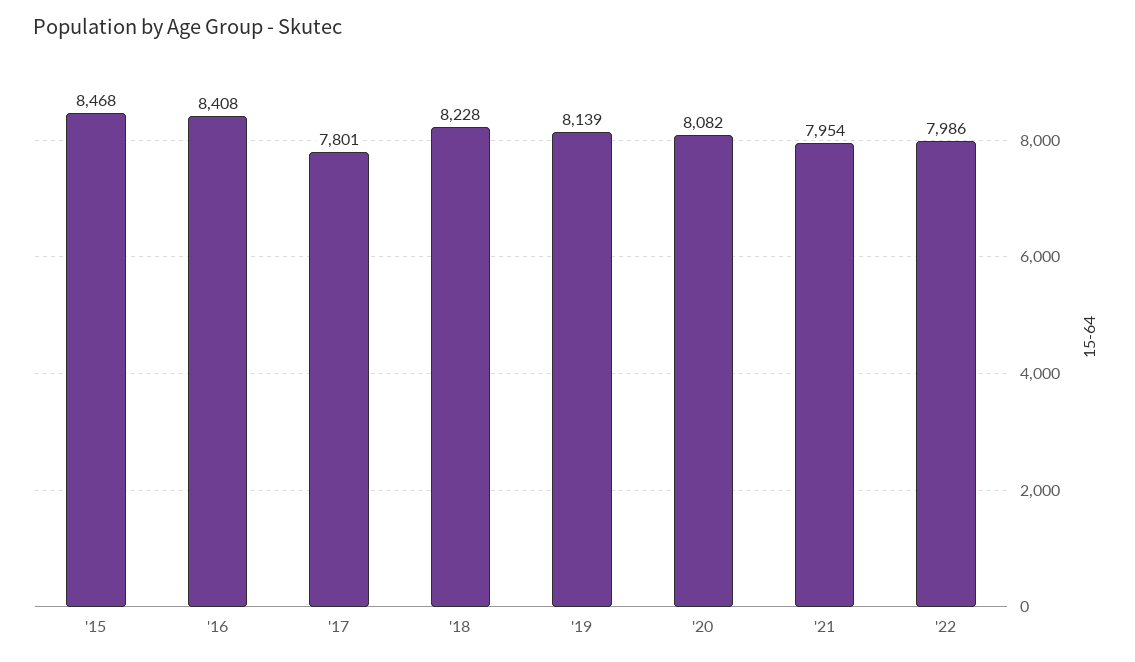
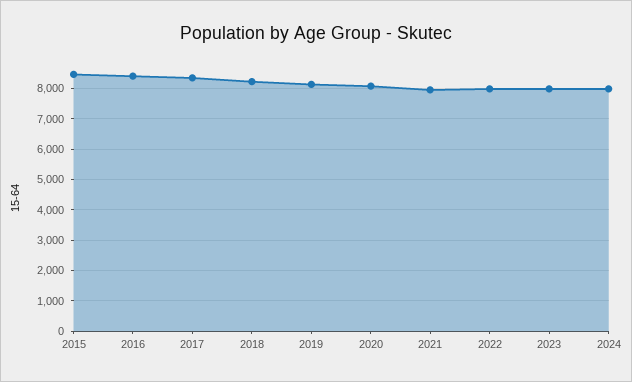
'17: 7801 -> 8400
2023: none -> 8000
2024: none -> 8000

